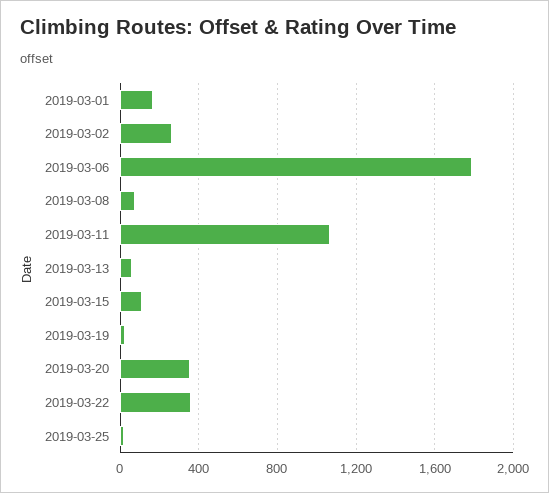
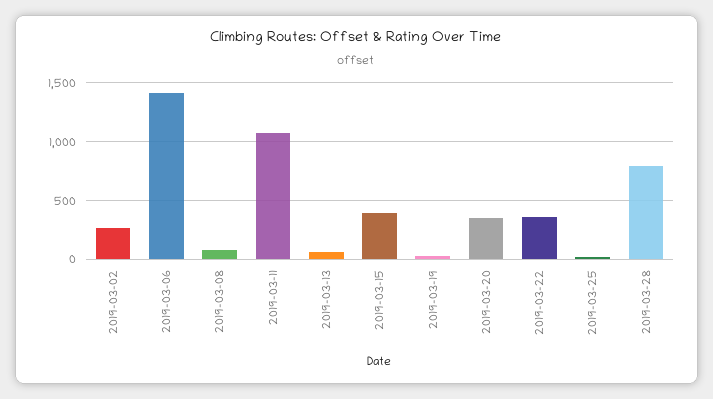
2019-03-01: 150 -> none
2019-03-06: 1800 -> 1400
2019-03-15: 100 -> 400
2019-03-28: none -> 800

